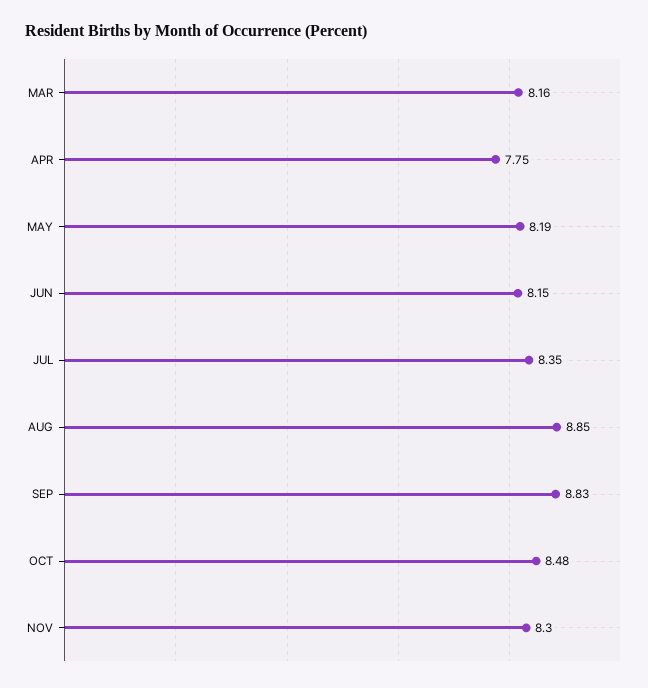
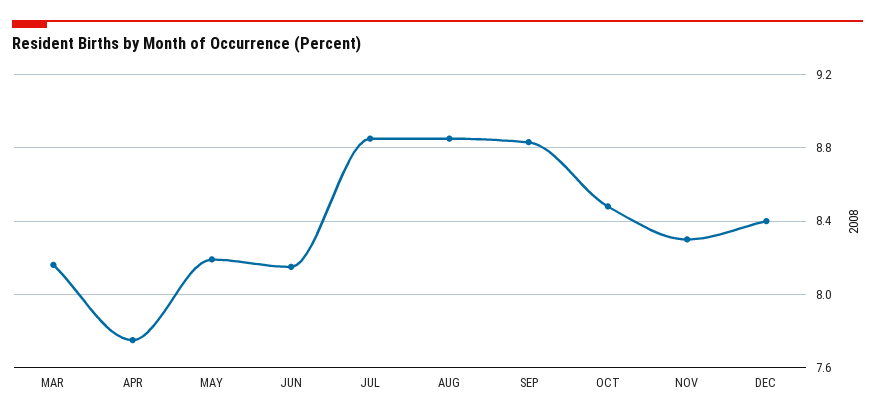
JUL: 8.35 -> 8.85
DEC: none -> 8.4

